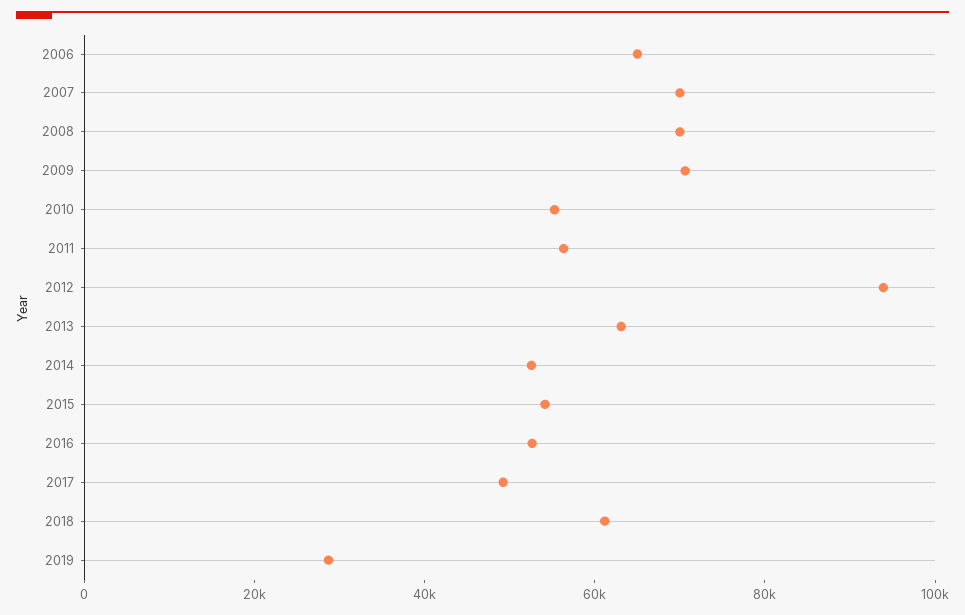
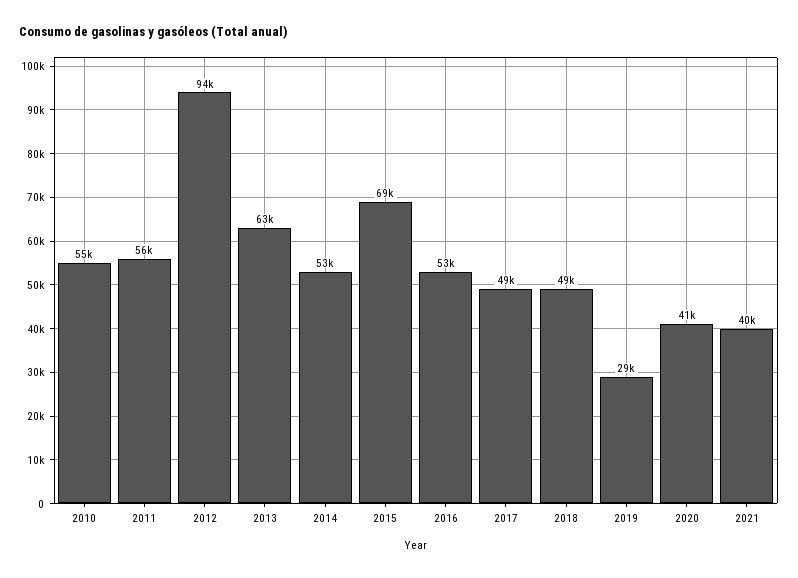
2006: 65000 -> none
2007: 70000 -> none
2008: 70000 -> none
2009: 70000 -> none
2015: 55000 -> 69000
2018: 60000 -> 49000
2020: none -> 41000
2021: none -> 40000

